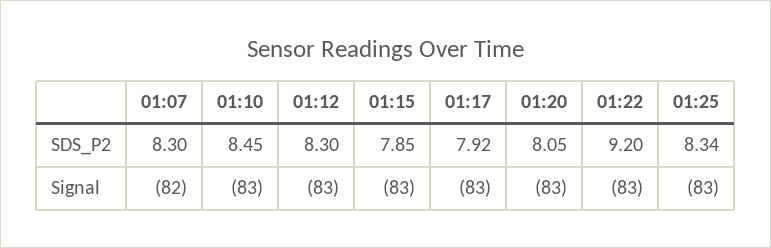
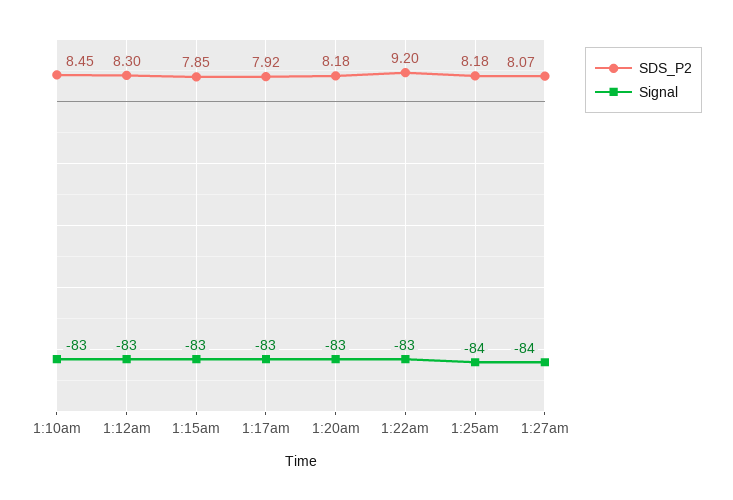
SDS_P2, 01:07: 8.3 -> none
SDS_P2, 01:20: 8.05 -> 8.18
SDS_P2, 01:25: 8.34 -> 8.18
Signal, 01:07: -82 -> none
Signal, 01:25: -83 -> -84
SDS_P2, 1:27am: none -> 8.07
Signal, 1:27am: none -> -84

